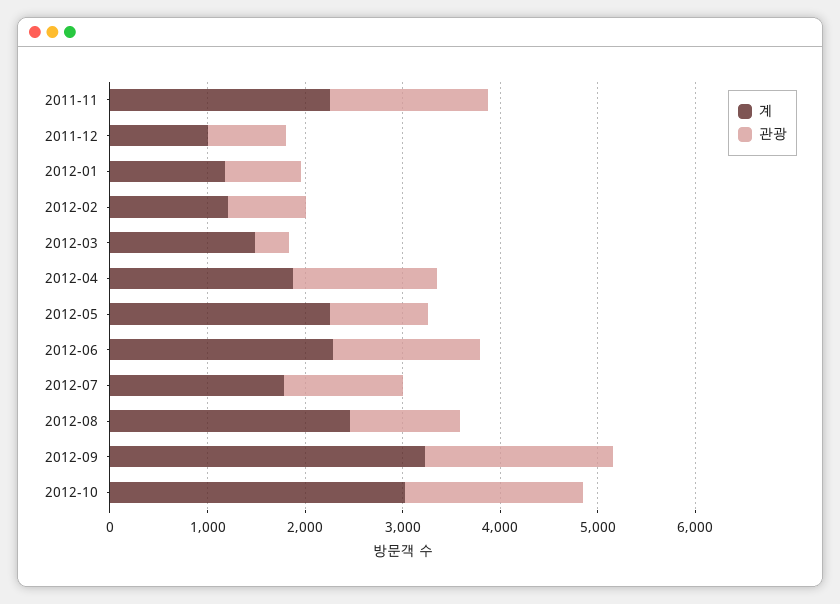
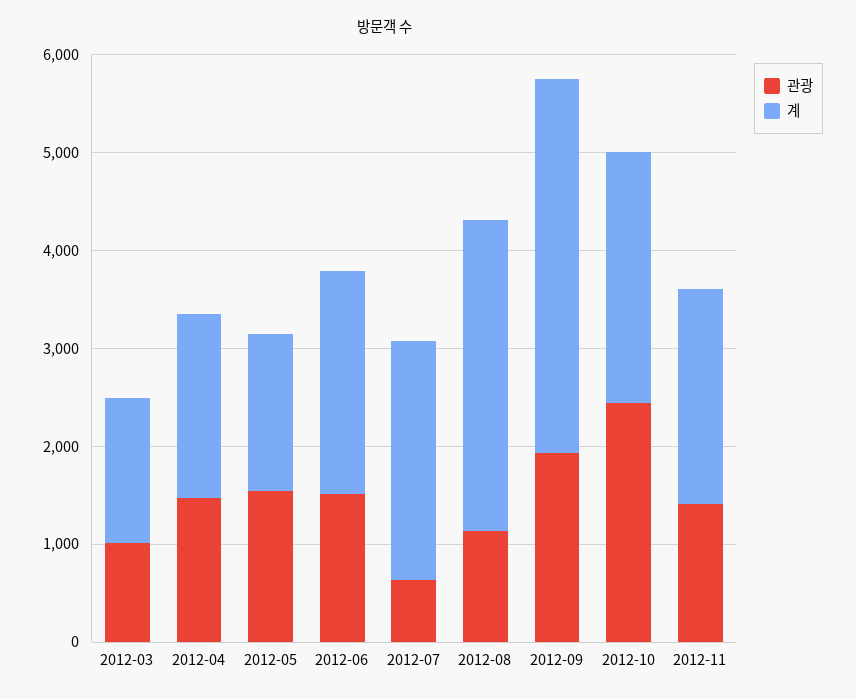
계, 2011-11: 2200 -> none
관광, 2011-11: 1600 -> none
계, 2011-12: 1000 -> none
관광, 2011-12: 800 -> none
계, 2012-01: 1200 -> none
관광, 2012-01: 800 -> none
계, 2012-02: 1200 -> none
관광, 2012-02: 800 -> none
관광, 2012-03: 400 -> 1000
계, 2012-05: 2200 -> 1600
관광, 2012-05: 1000 -> 1600
계, 2012-07: 1800 -> 2400
관광, 2012-07: 1200 -> 600
계, 2012-08: 2400 -> 3200
계, 2012-09: 3200 -> 3800
계, 2012-10: 3000 -> 2600
관광, 2012-10: 1800 -> 2400
관광, 2012-11: none -> 1400
계, 2012-11: none -> 2200

